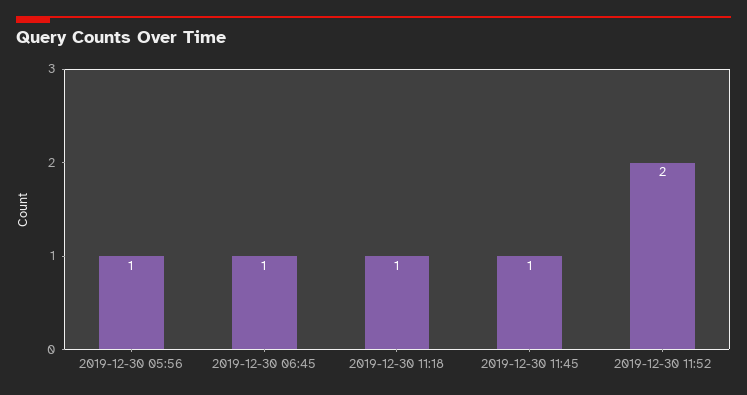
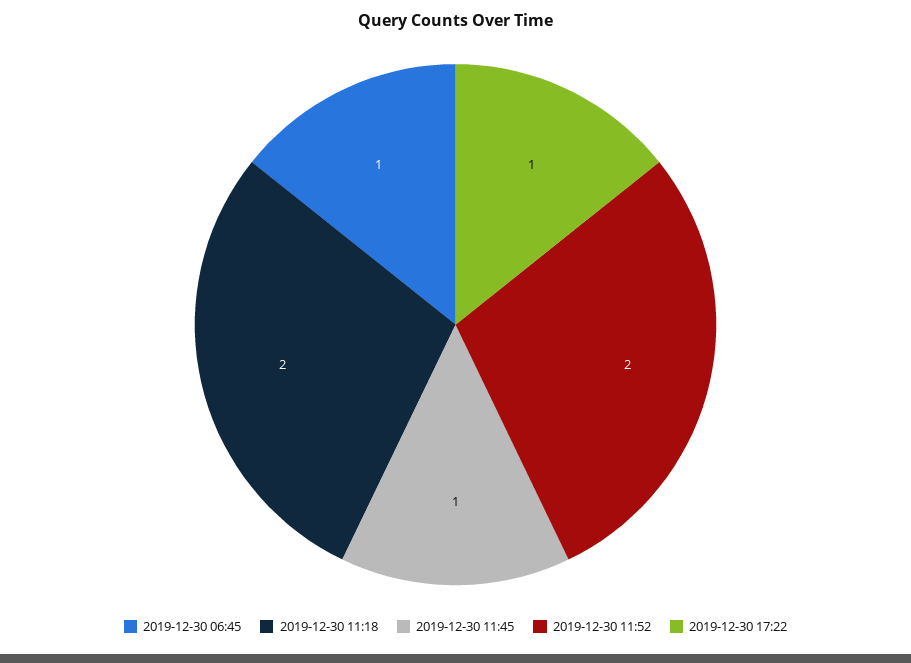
2019-12-30 05:56: 1 -> none
2019-12-30 11:18: 1 -> 2
2019-12-30 17:22: none -> 1

